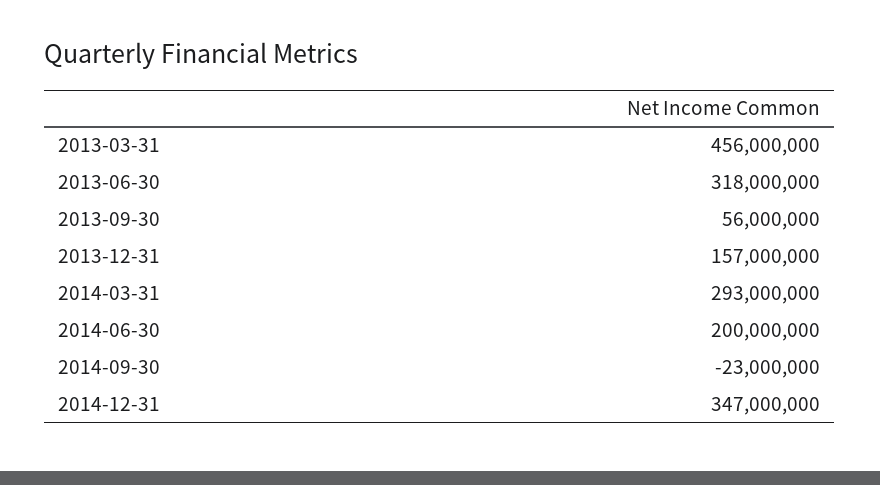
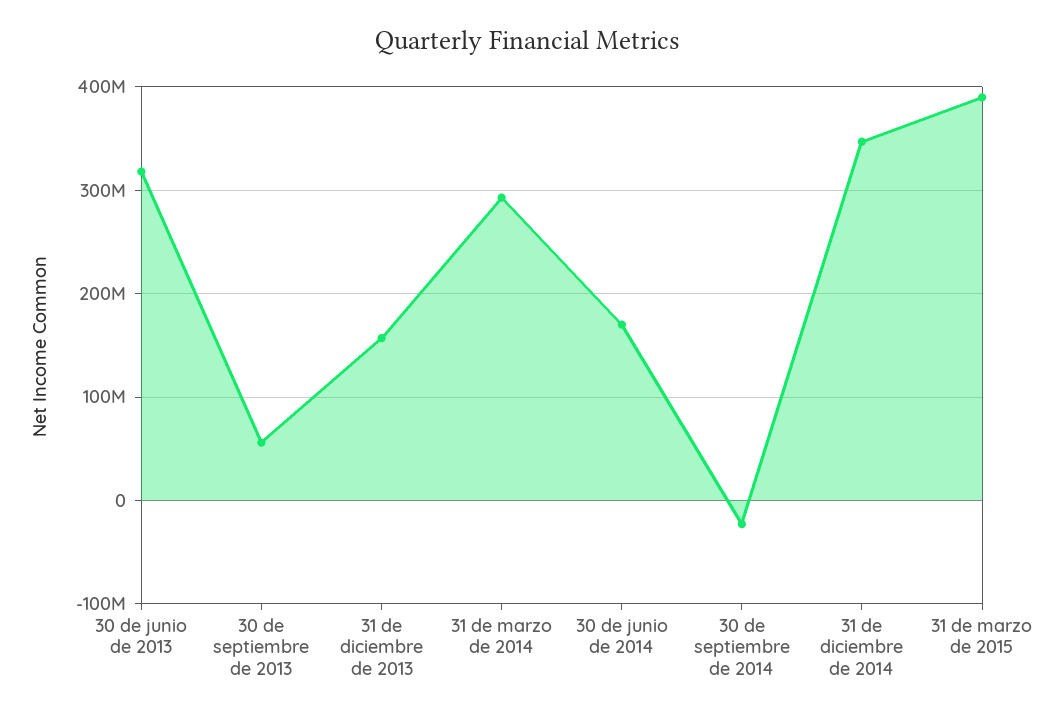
2013-03-31: 456000000 -> none
2014-06-30: 200000000 -> 170000000
31 de marzo de 2015: none -> 390000000

